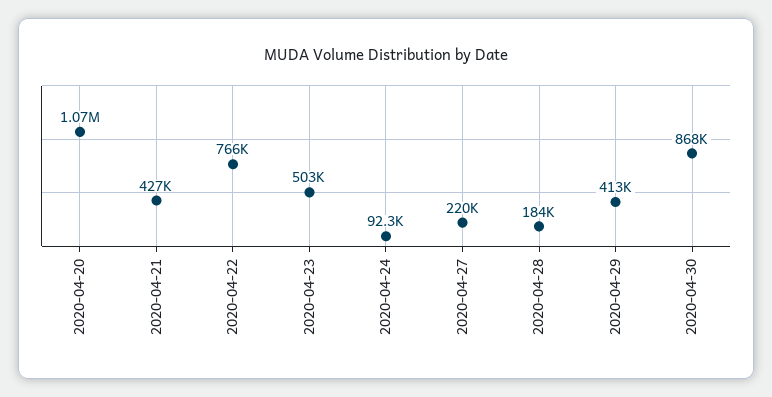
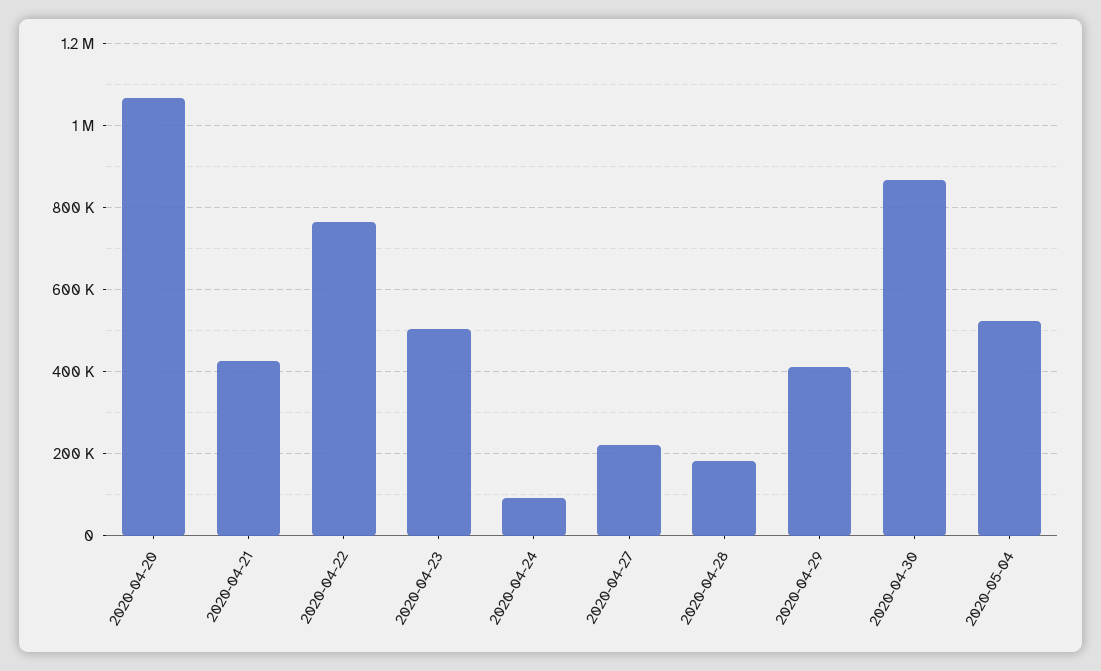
2020-05-04: none -> 520000

